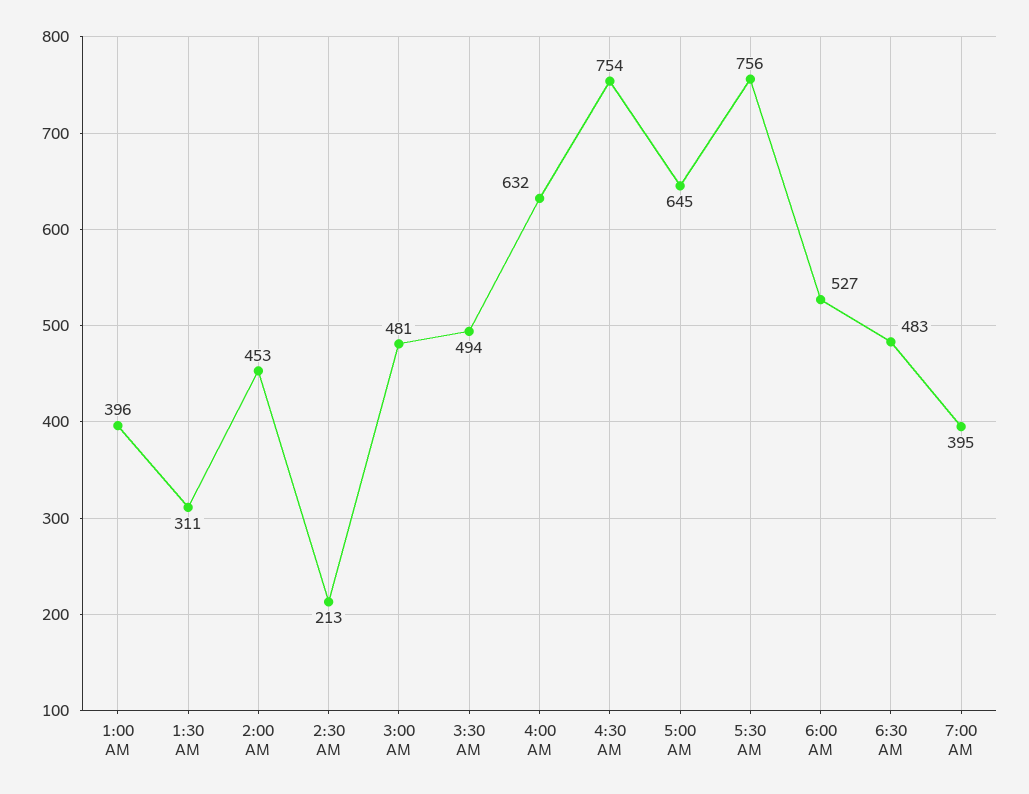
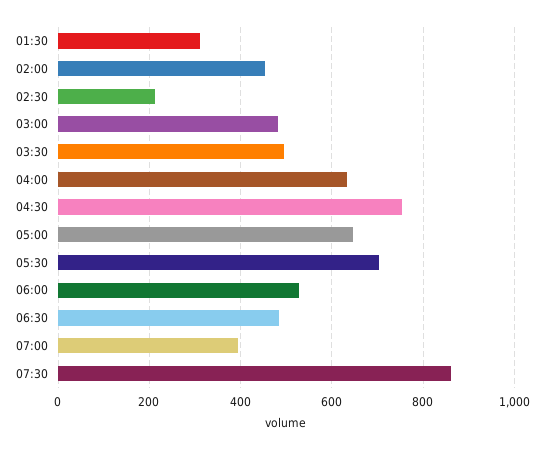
1:00 AM: 396 -> none
5:30 AM: 756 -> 700
07:30: none -> 860

